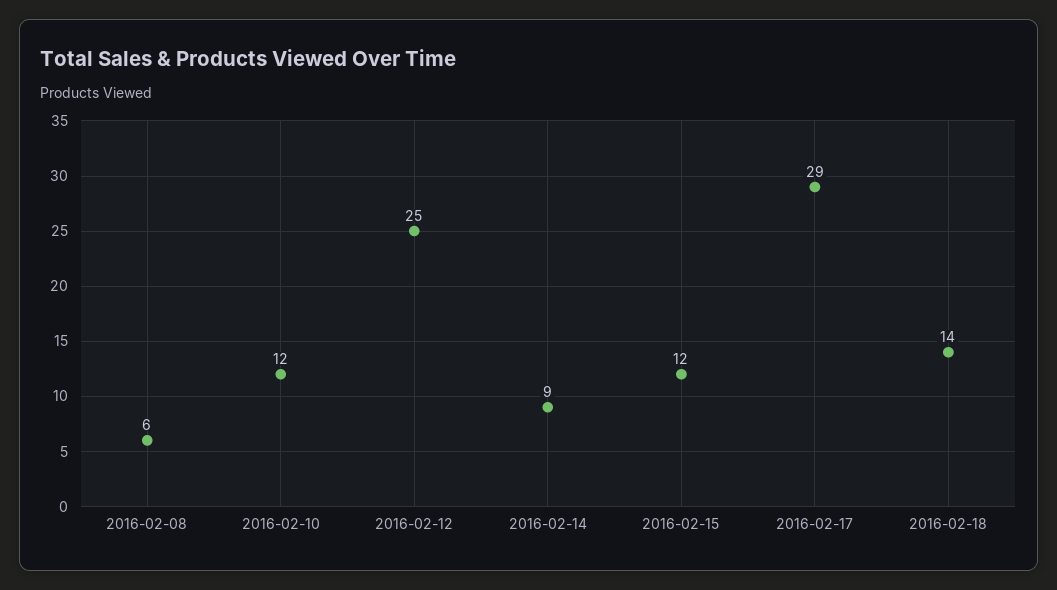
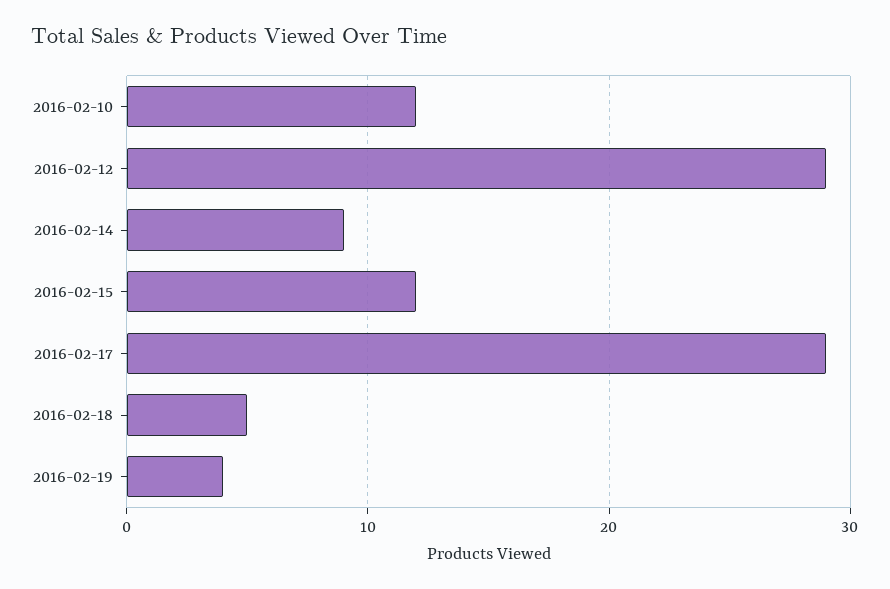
2016-02-08: 6 -> none
2016-02-12: 25 -> 29
2016-02-18: 14 -> 5
2016-02-19: none -> 4

